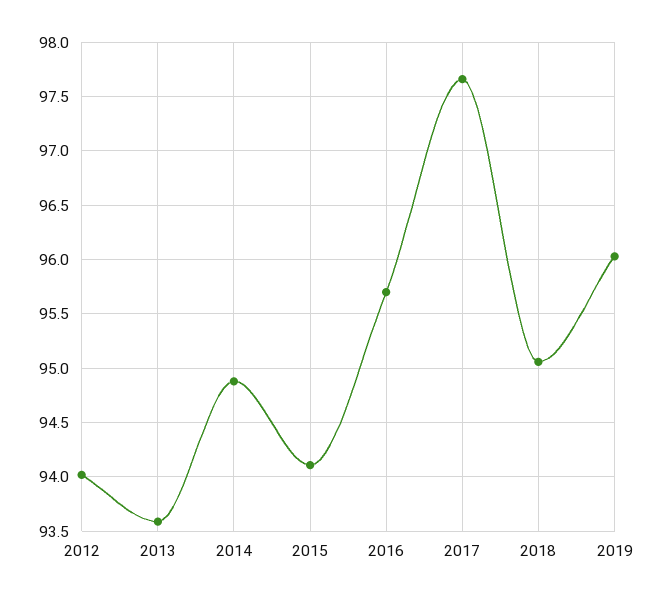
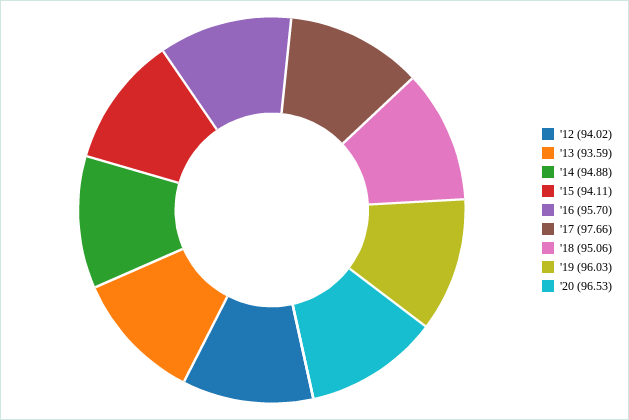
'20: none -> 96.53

